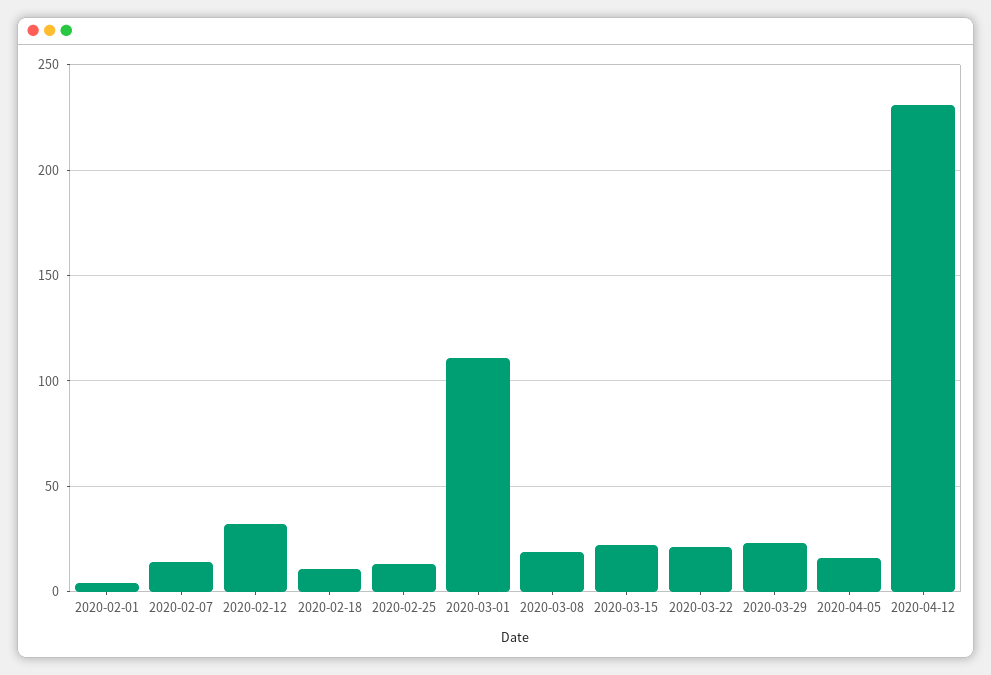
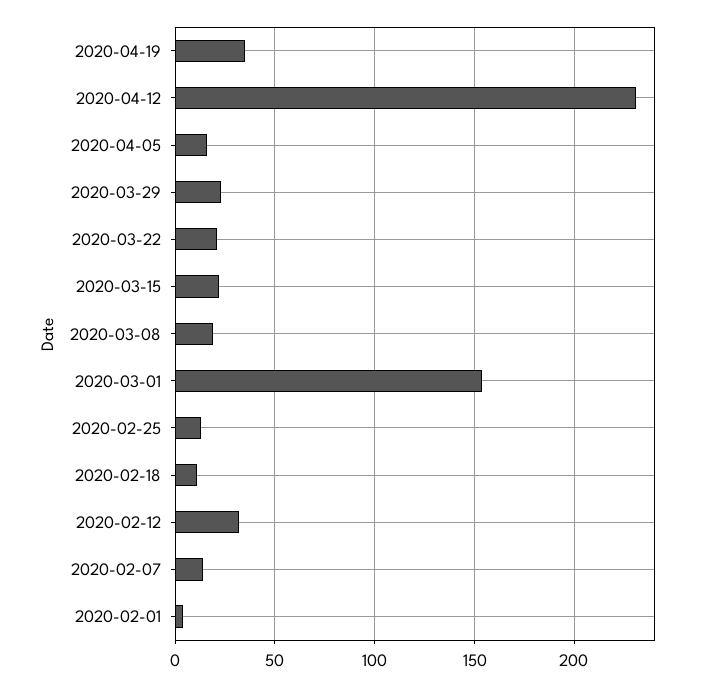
2020-03-01: 110 -> 155
2020-04-19: none -> 35

